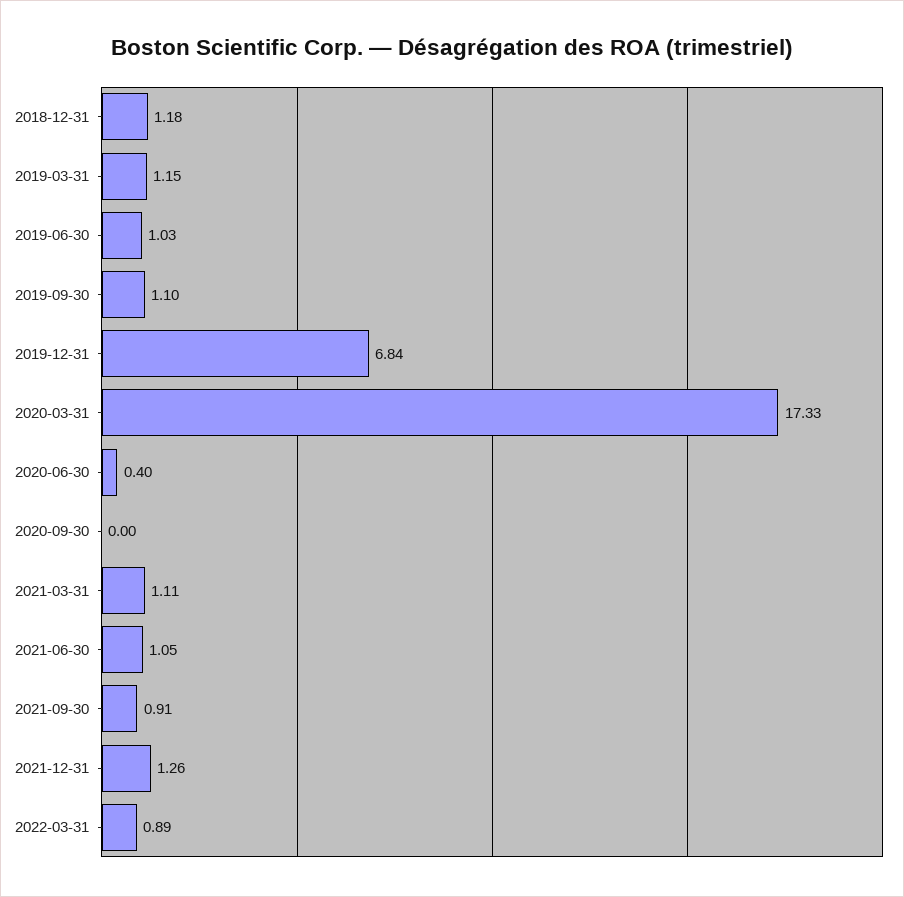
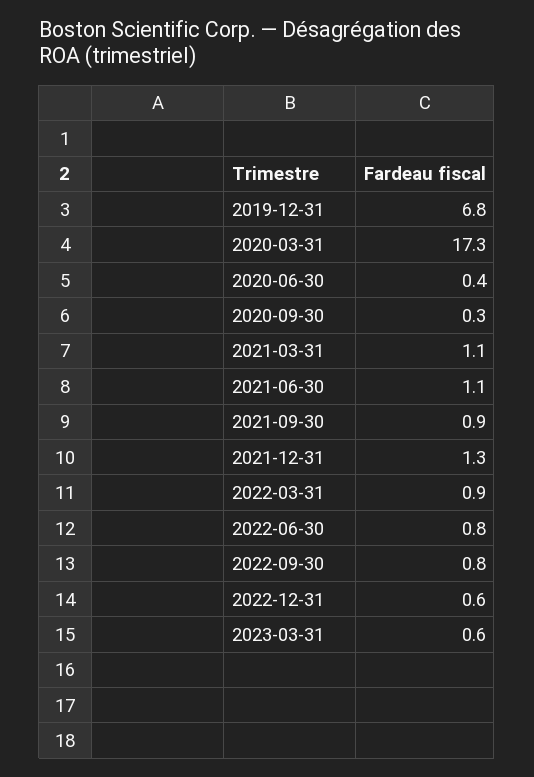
2018-12-31: 1.18 -> none
2019-03-31: 1.15 -> none
2019-06-30: 1.03 -> none
2019-09-30: 1.1 -> none
2020-09-30: 0 -> 0.3
2022-06-30: none -> 0.8
2022-09-30: none -> 0.8
2022-12-31: none -> 0.6
2023-03-31: none -> 0.6

